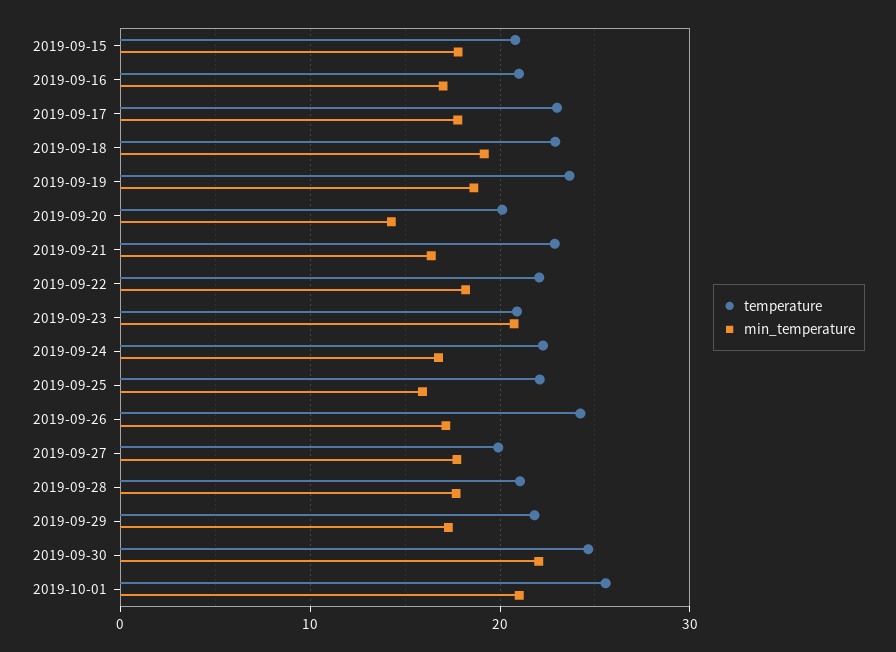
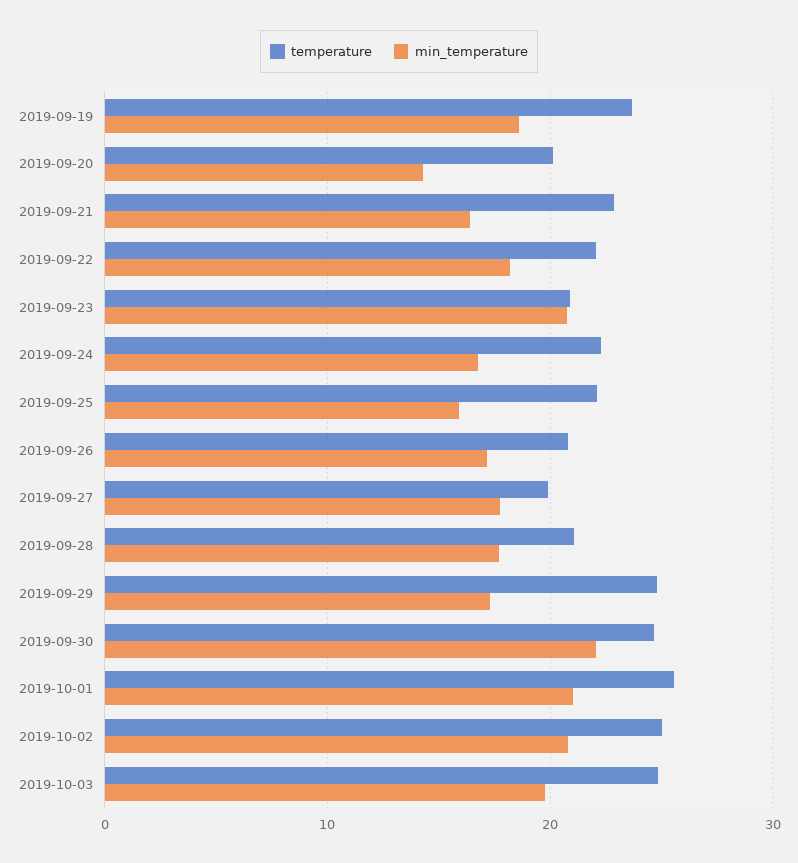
temperature, 2019-09-15: 21 -> none
min_temperature, 2019-09-15: 18 -> none
temperature, 2019-09-16: 21 -> none
min_temperature, 2019-09-16: 17 -> none
temperature, 2019-09-17: 23 -> none
min_temperature, 2019-09-17: 18 -> none
temperature, 2019-09-18: 23 -> none
min_temperature, 2019-09-18: 19 -> none
temperature, 2019-09-26: 24 -> 21
temperature, 2019-09-29: 22 -> 25
temperature, 2019-10-02: none -> 25
min_temperature, 2019-10-02: none -> 21
temperature, 2019-10-03: none -> 25
min_temperature, 2019-10-03: none -> 20

